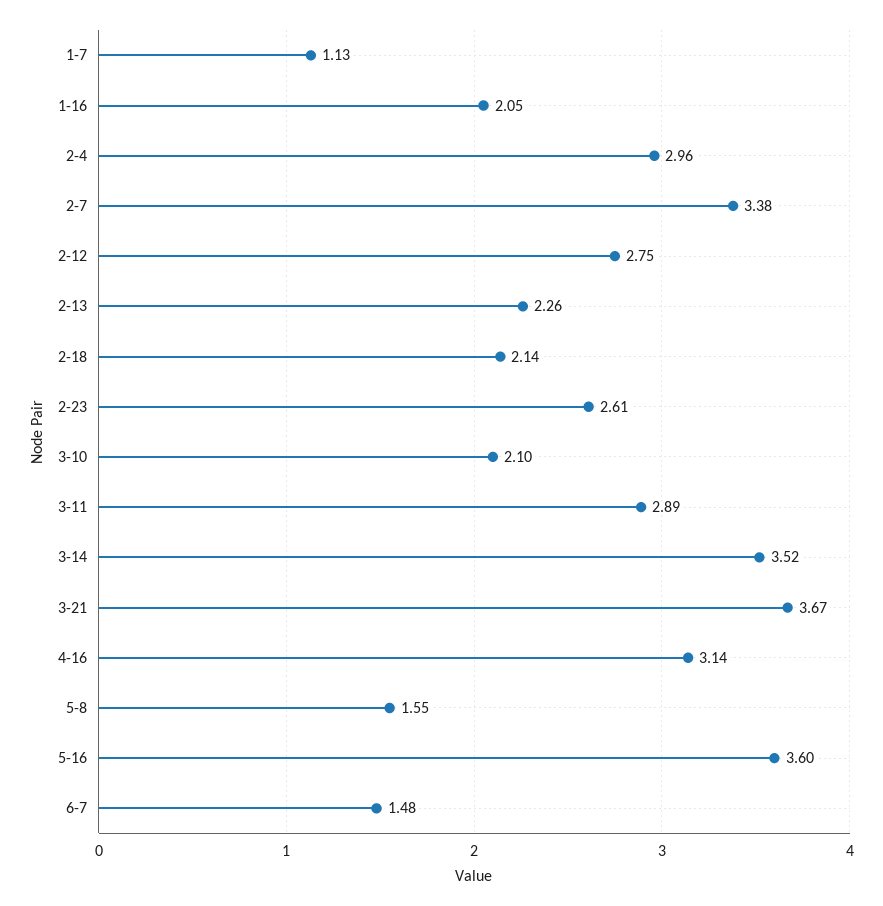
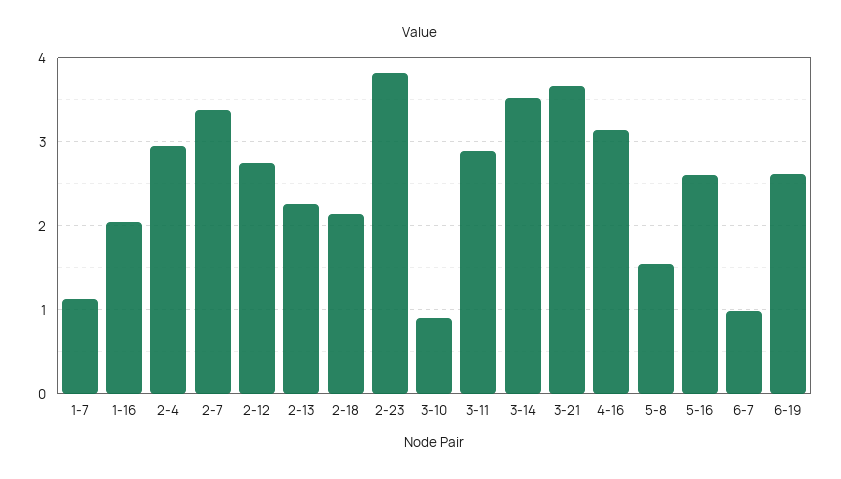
2-23: 2.61 -> 3.8
3-10: 2.1 -> 0.9
5-16: 3.6 -> 2.6
6-7: 1.48 -> 1
6-19: none -> 2.6

